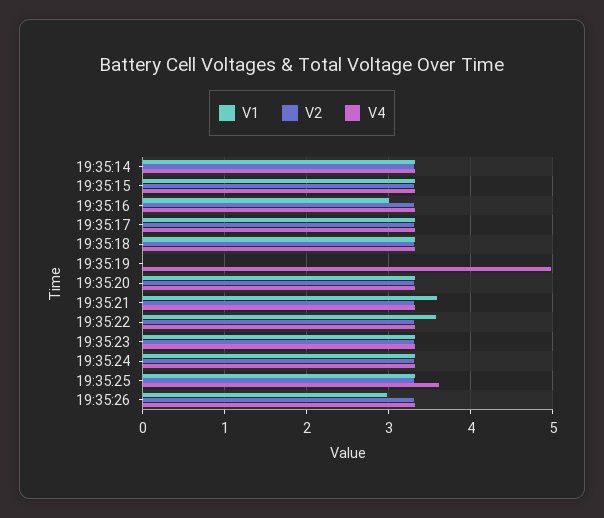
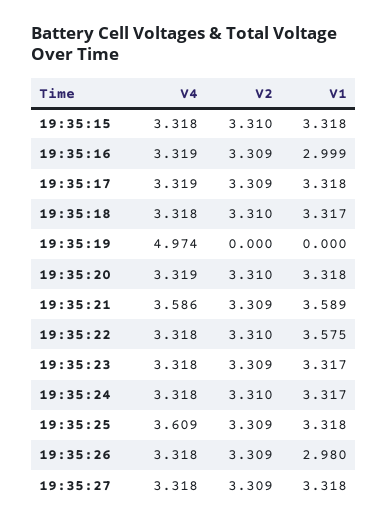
V1, 19:35:14: 3.3 -> none
V2, 19:35:14: 3.3 -> none
V4, 19:35:14: 3.3 -> none
V4, 19:35:21: 3.3 -> 3.586
V4, 19:35:27: none -> 3.318
V2, 19:35:27: none -> 3.309
V1, 19:35:27: none -> 3.318

